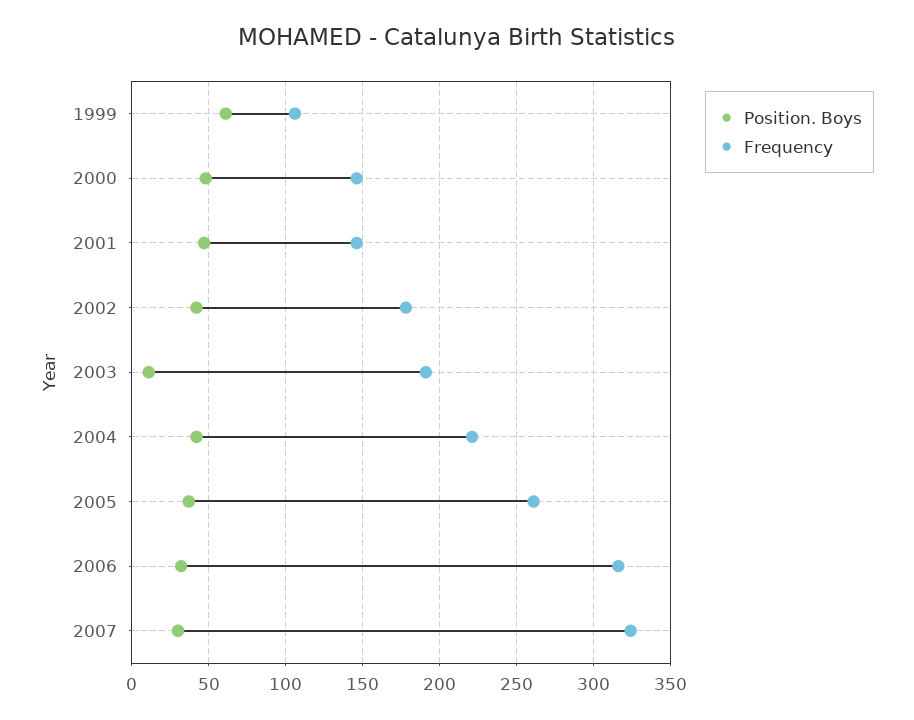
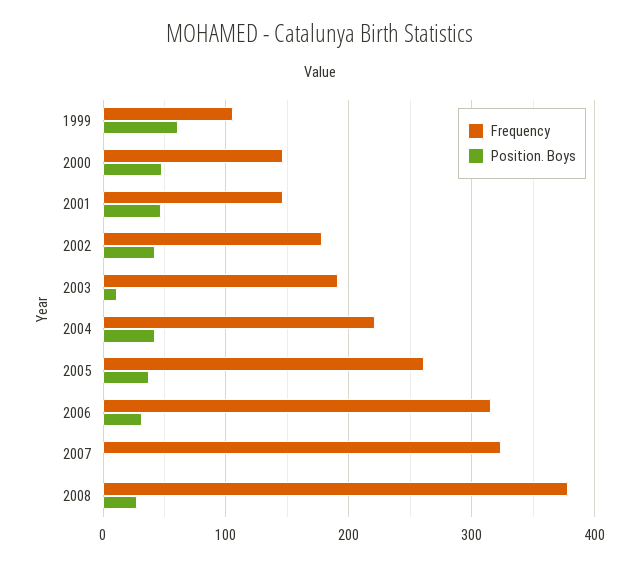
Position. Boys, 2007: 30 -> 0
Frequency, 2008: none -> 380
Position. Boys, 2008: none -> 30

